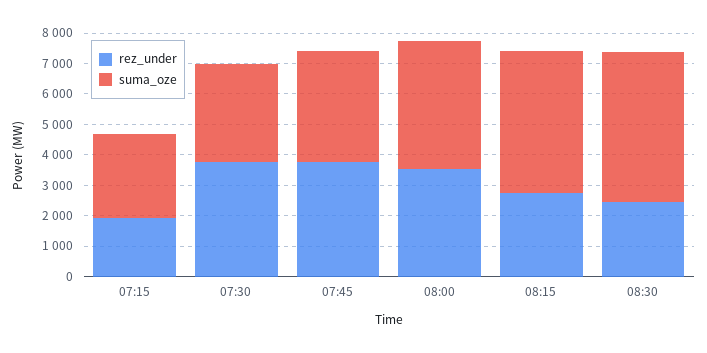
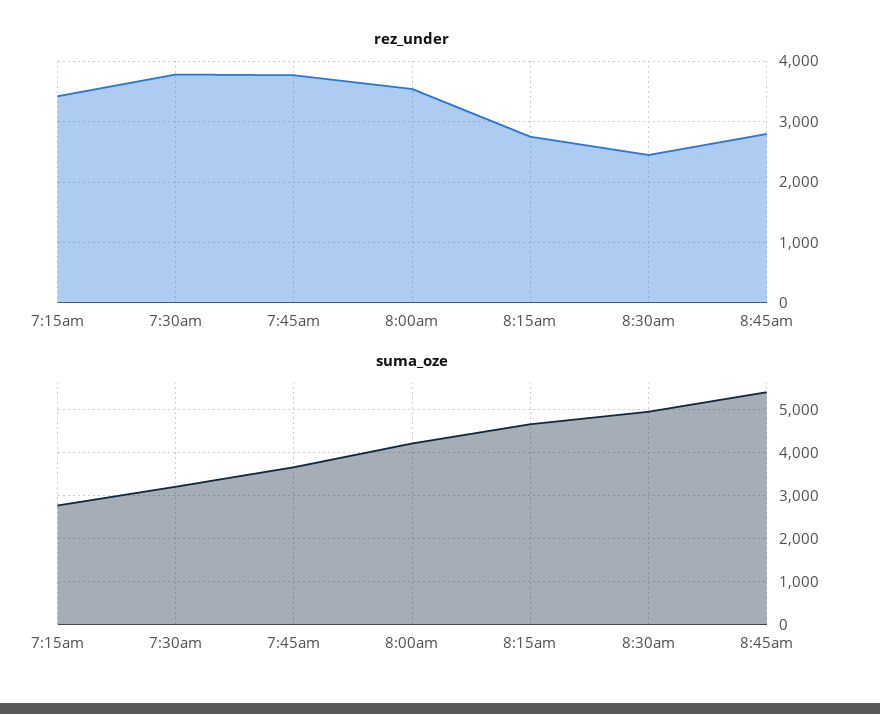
rez_under, 07:15: 2000 -> 3400
rez_under, 8:45am: none -> 2800
suma_oze, 8:45am: none -> 5400

